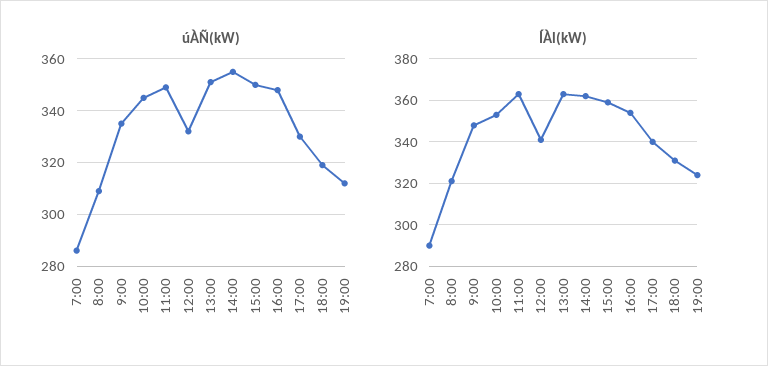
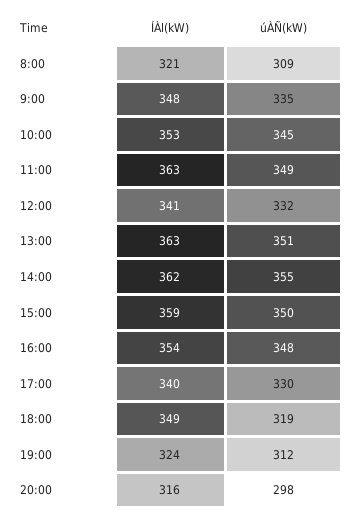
úÀÑ(kW), 7:00: 285 -> none
ÍÀl(kW), 7:00: 290 -> none
ÍÀl(kW), 18:00: 330 -> 349
ÍÀl(kW), 20:00: none -> 316
úÀÑ(kW), 20:00: none -> 298

